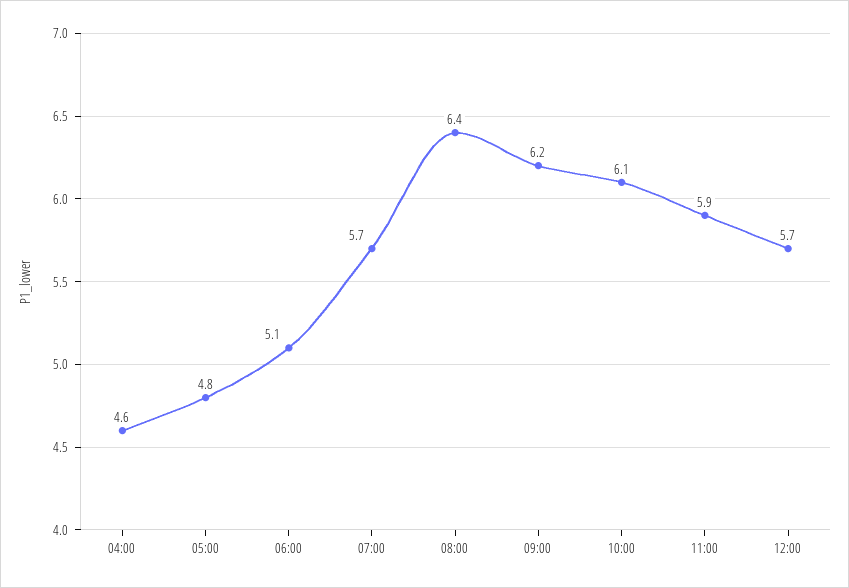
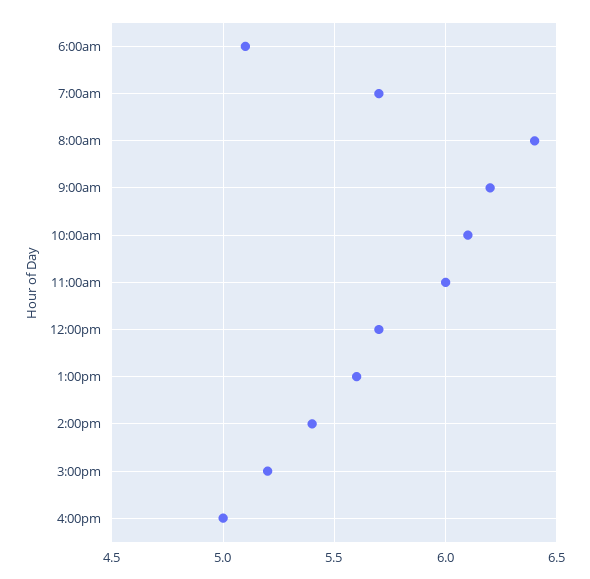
04:00: 4.6 -> none
05:00: 4.8 -> none
11:00: 5.9 -> 6
1:00pm: none -> 5.6
2:00pm: none -> 5.4
3:00pm: none -> 5.2
4:00pm: none -> 5

